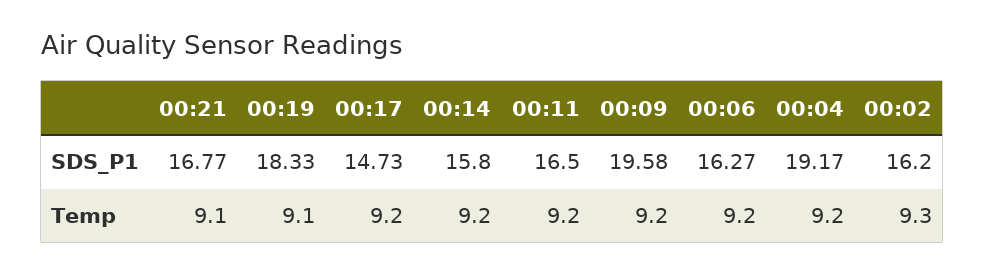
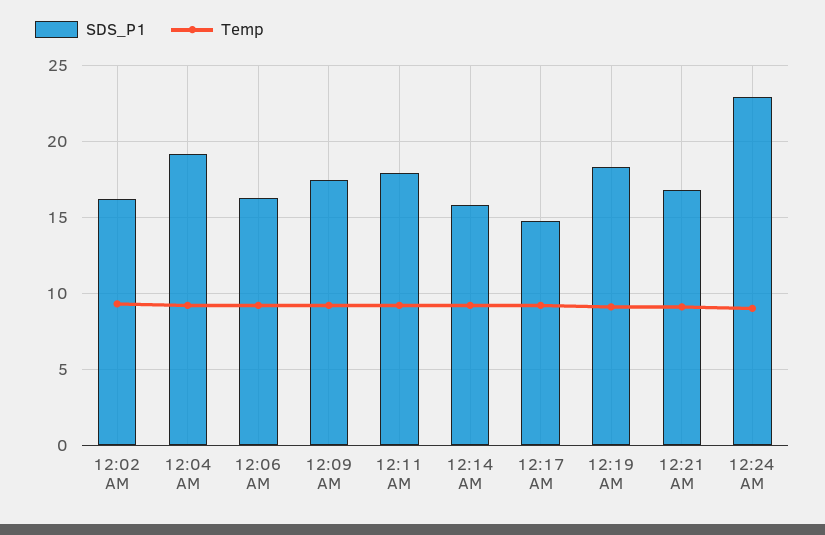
SDS_P1, 00:11: 16.5 -> 18
SDS_P1, 00:09: 19.58 -> 17.5
SDS_P1, 12:24 AM: none -> 23
Temp, 12:24 AM: none -> 9

